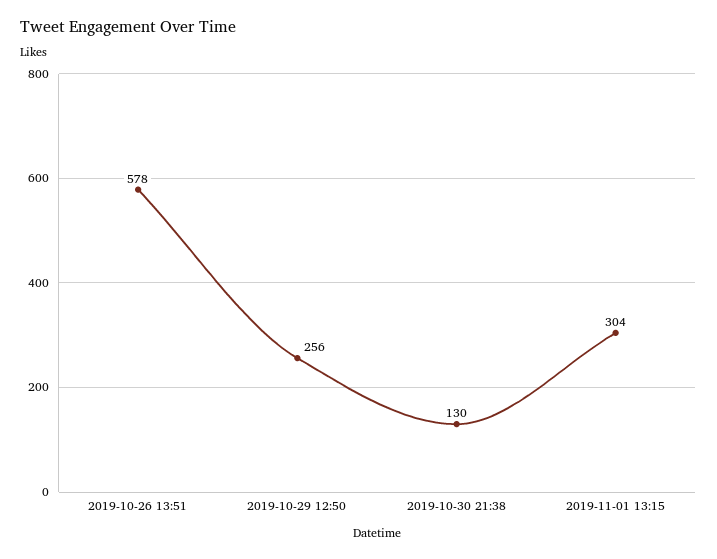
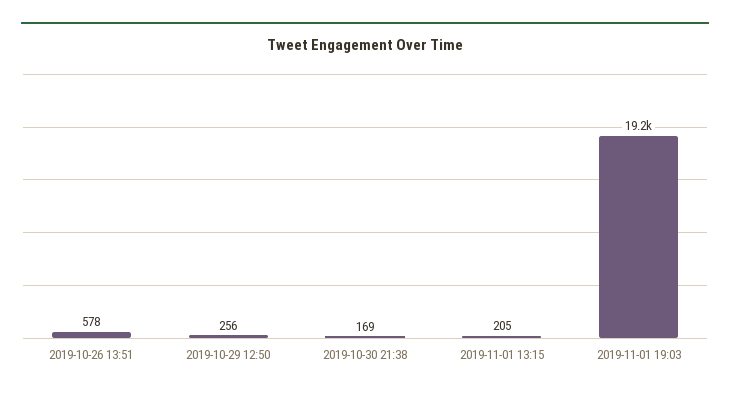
2019-10-30 21:38: 130 -> 169
2019-11-01 13:15: 304 -> 205
2019-11-01 19:03: none -> 19200

